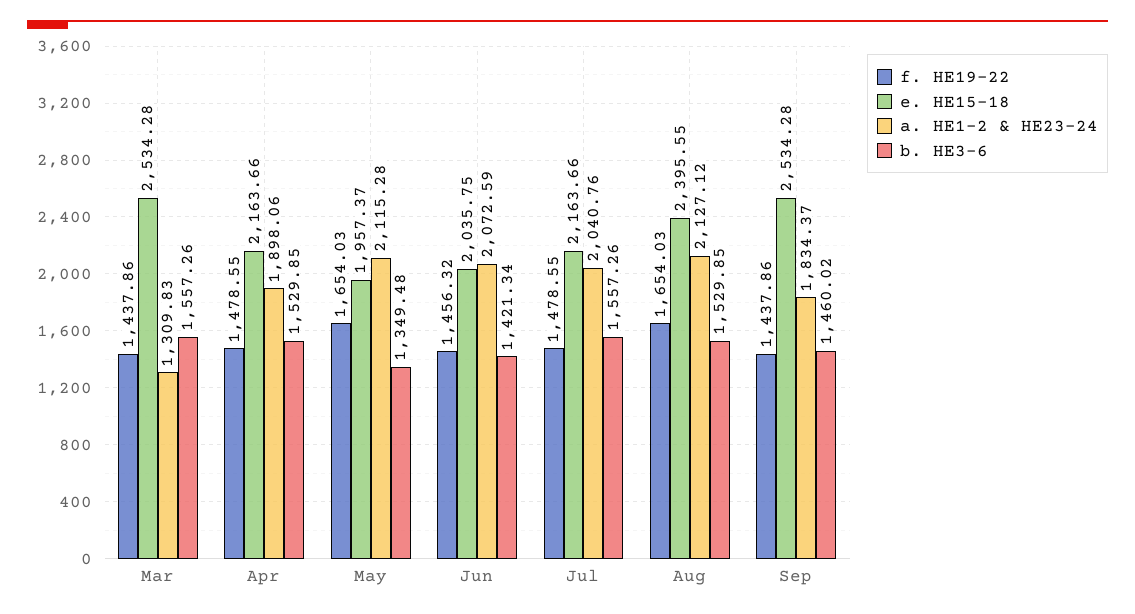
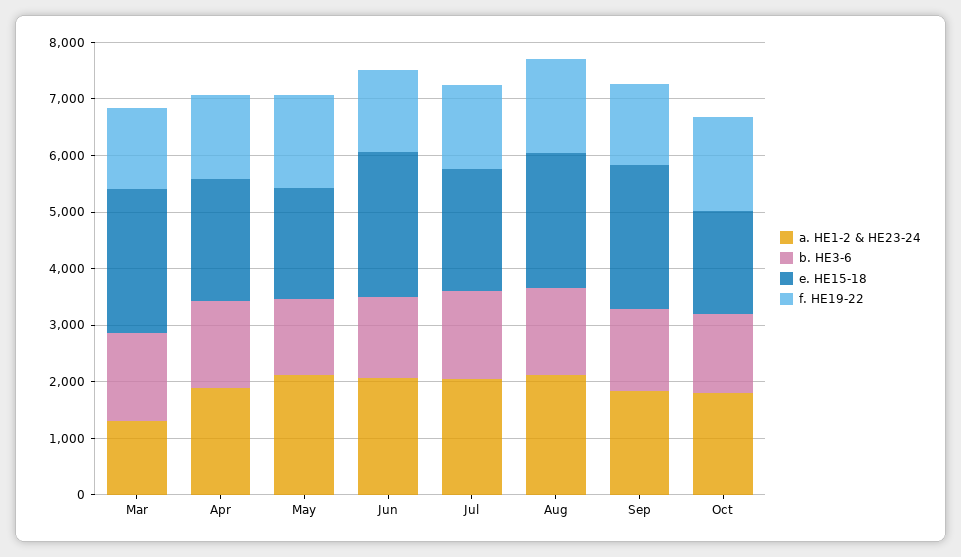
e. HE15-18, Jun: 2035.75 -> 2600
a. HE1-2 & HE23-24, Oct: none -> 1800
b. HE3-6, Oct: none -> 1400
e. HE15-18, Oct: none -> 1800
f. HE19-22, Oct: none -> 1600

